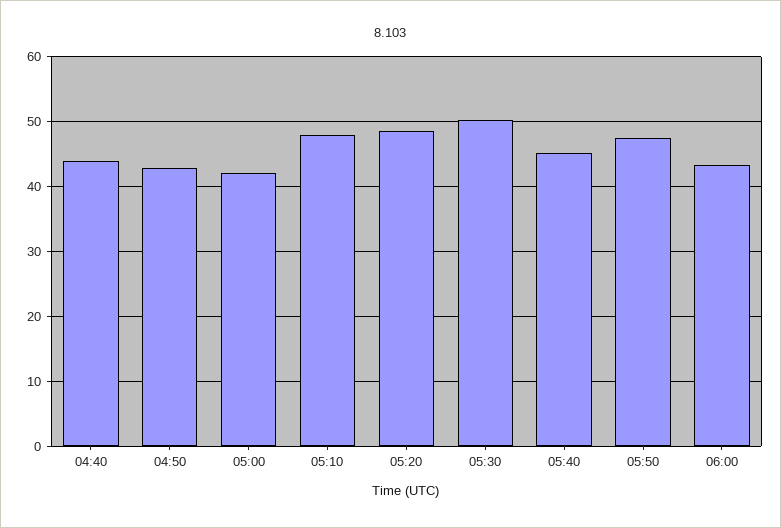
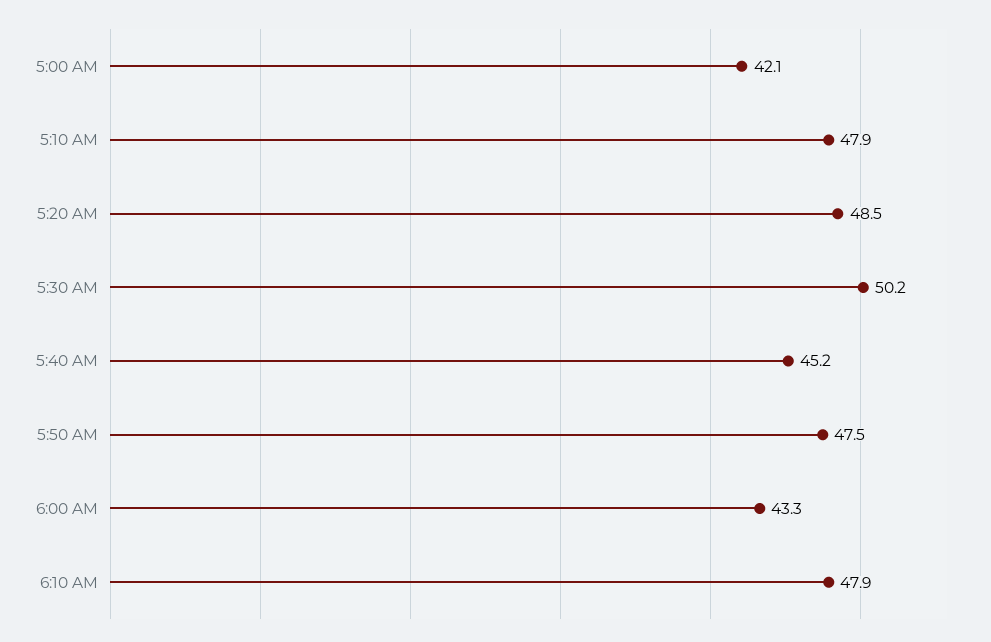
04:40: 44 -> none
04:50: 43 -> none
6:10 AM: none -> 47.9

